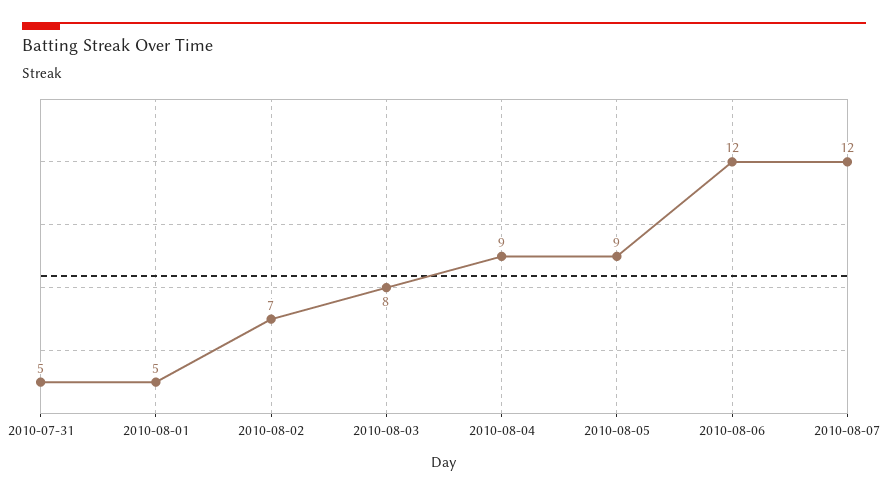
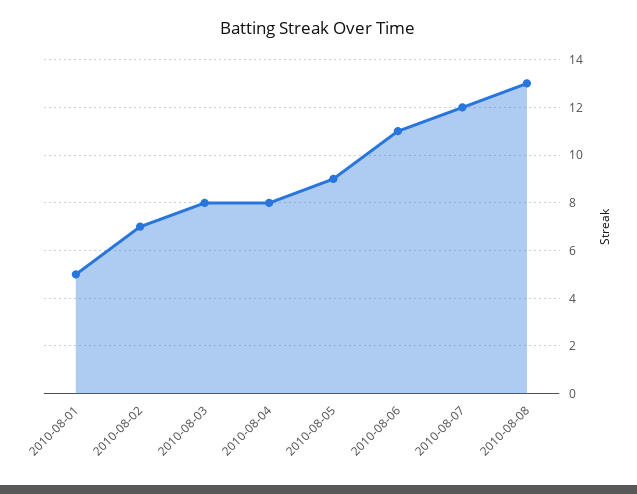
2010-07-31: 5 -> none
2010-08-04: 9 -> 8
2010-08-06: 12 -> 11
2010-08-08: none -> 13

